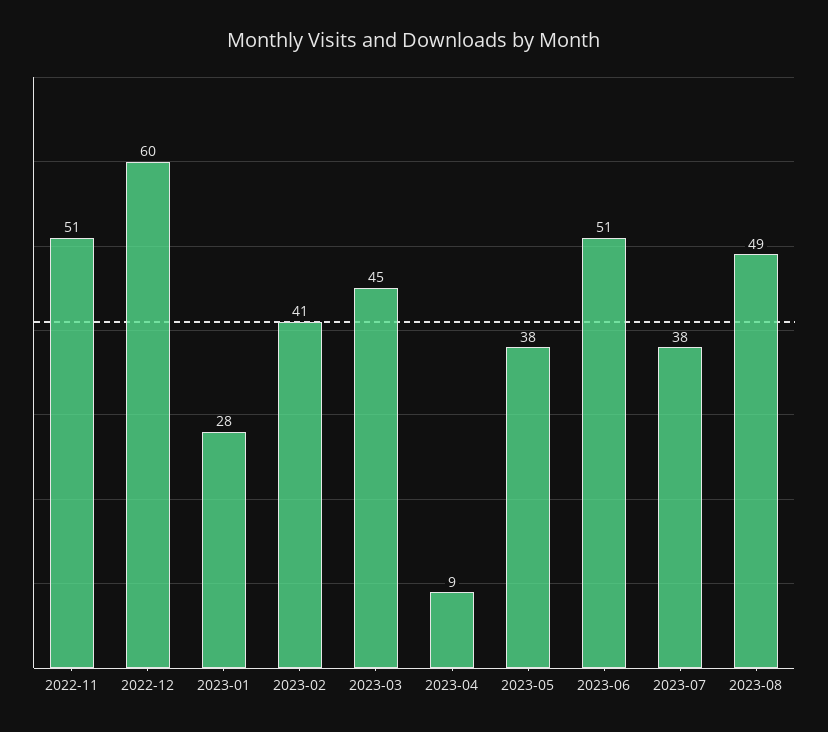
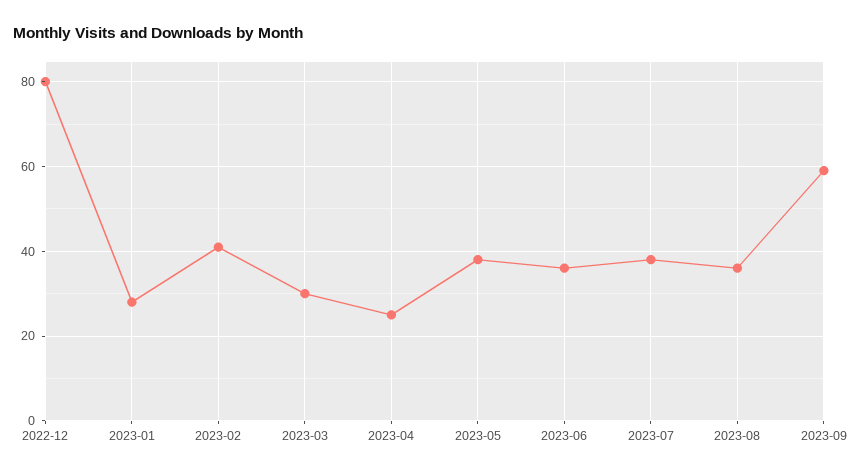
2022-11: 51 -> none
2022-12: 60 -> 80
2023-03: 45 -> 30
2023-04: 9 -> 25
2023-06: 51 -> 35
2023-08: 49 -> 35
2023-09: none -> 60

